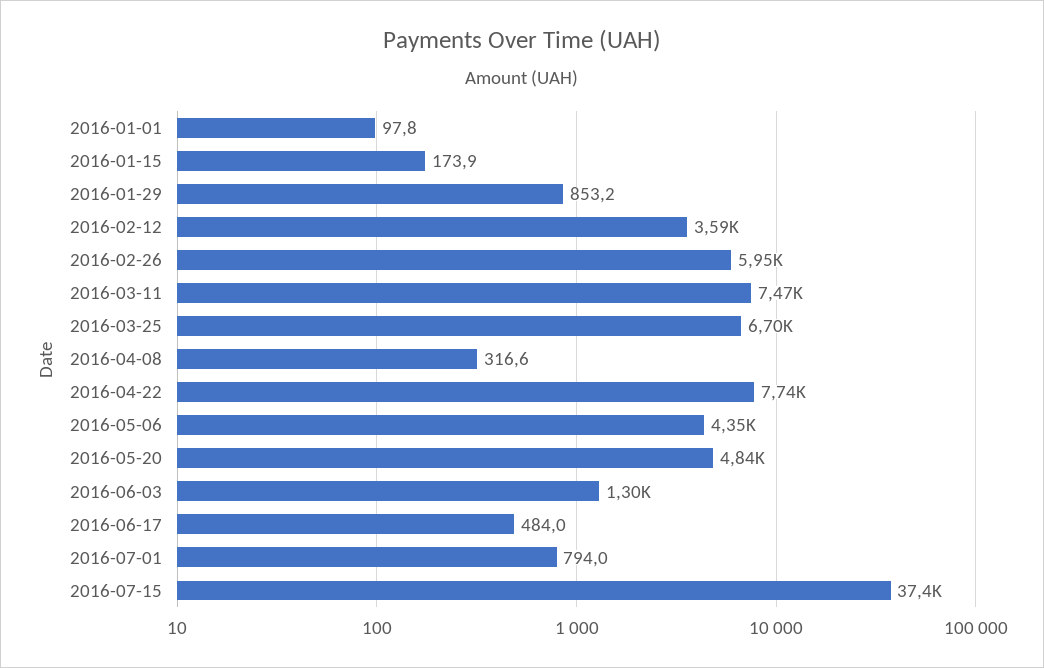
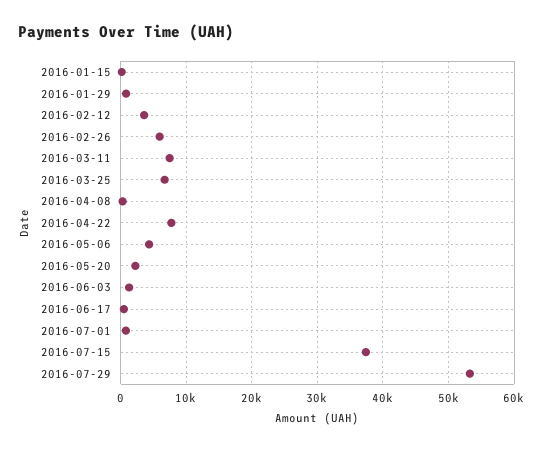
2016-01-01: 97.8 -> none
2016-05-20: 4840 -> 2000
2016-07-29: none -> 53000

